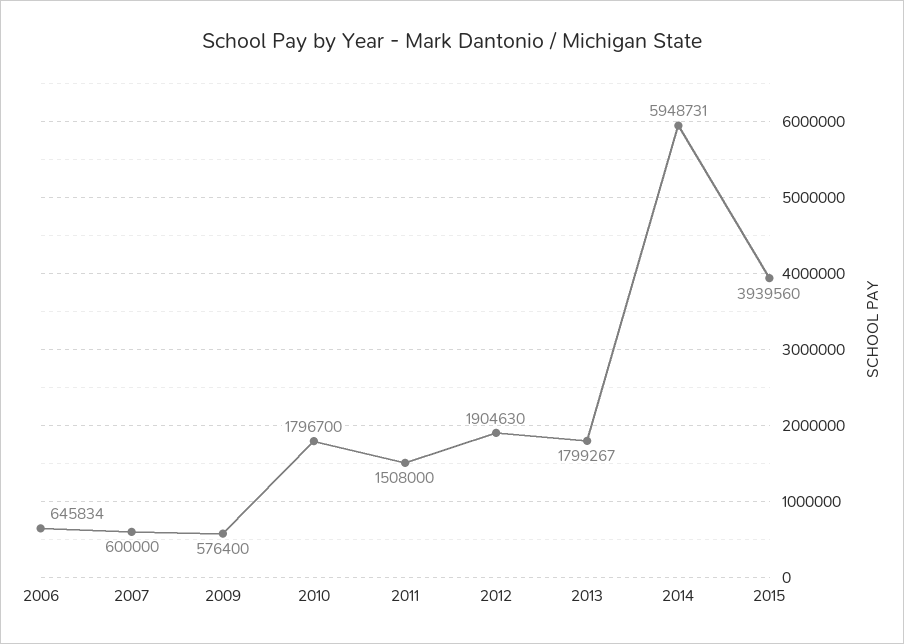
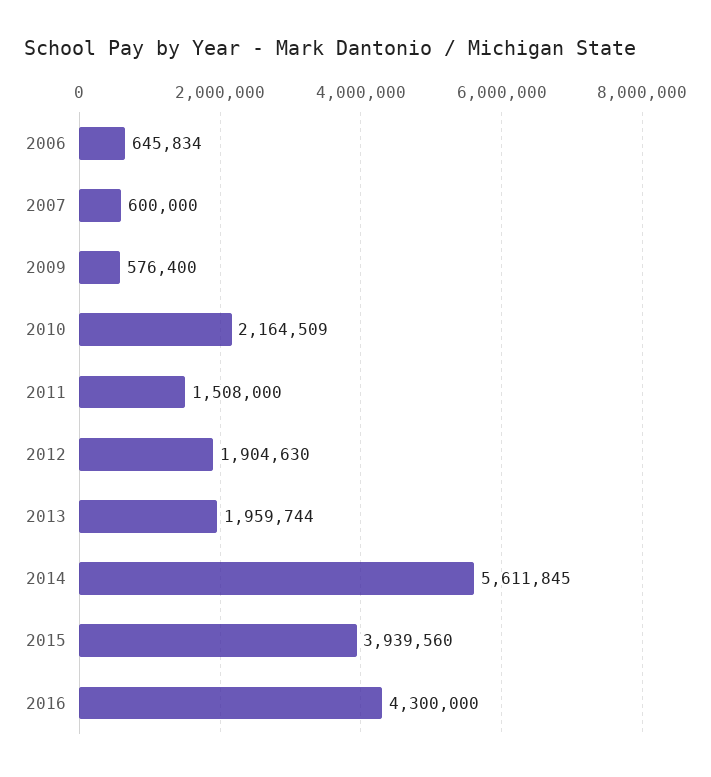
2010: 1796700 -> 2164509
2013: 1799267 -> 1959744
2014: 5948731 -> 5611845
2016: none -> 4300000

